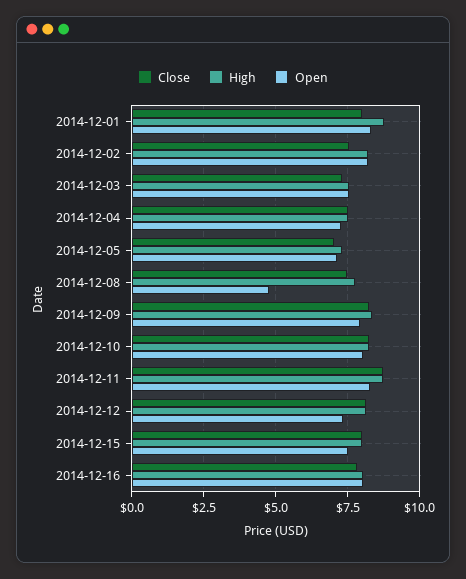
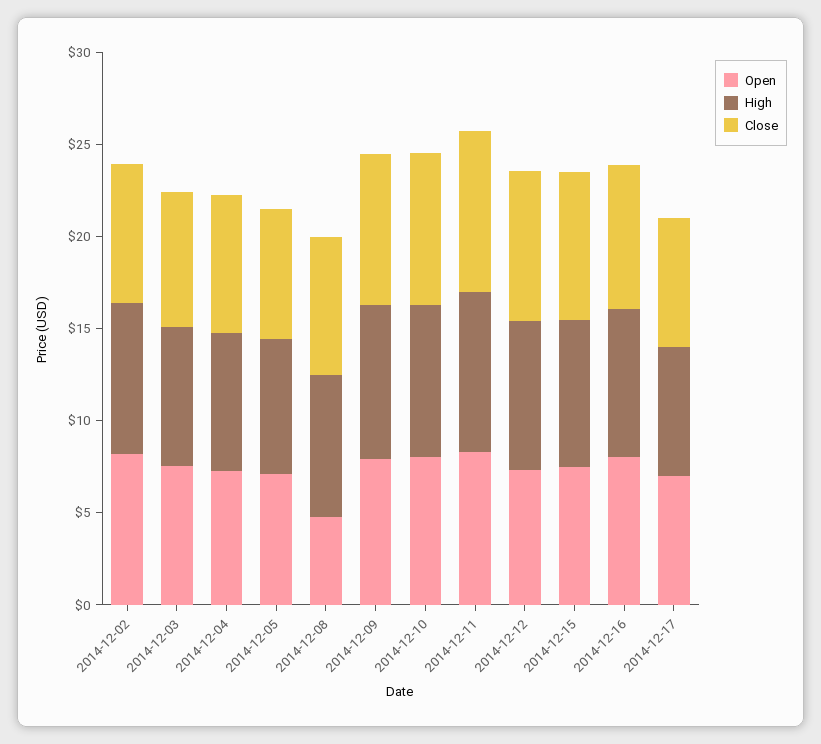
Close, 2014-12-01: 8 -> none
High, 2014-12-01: 8.75 -> none
Open, 2014-12-01: 8.25 -> none
Open, 2014-12-17: none -> 7
High, 2014-12-17: none -> 7
Close, 2014-12-17: none -> 7

